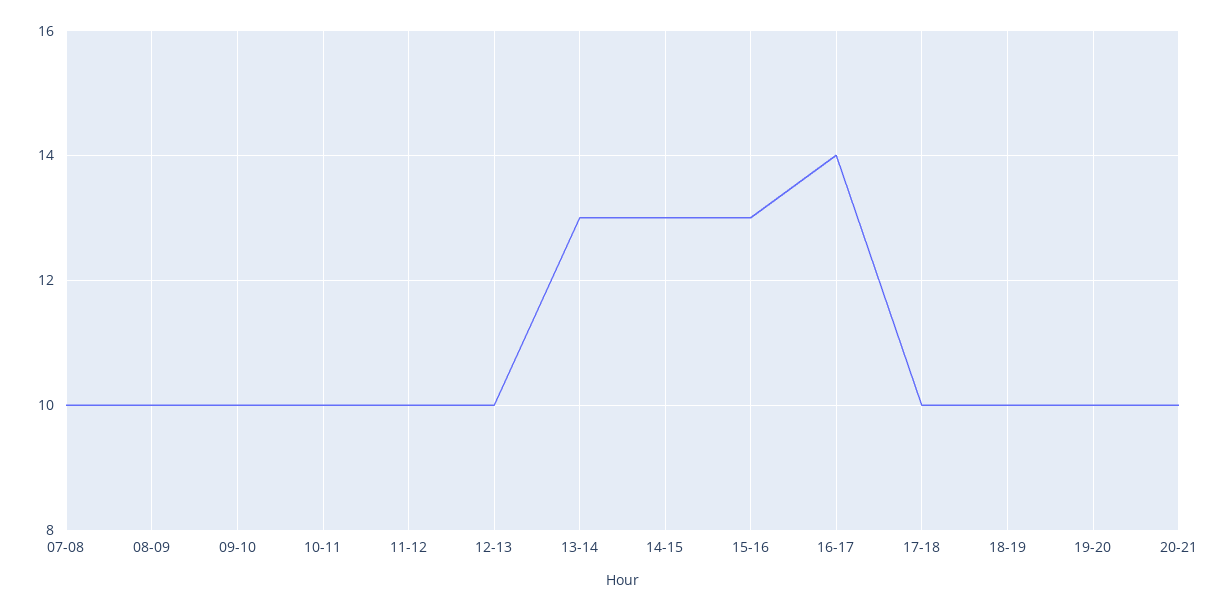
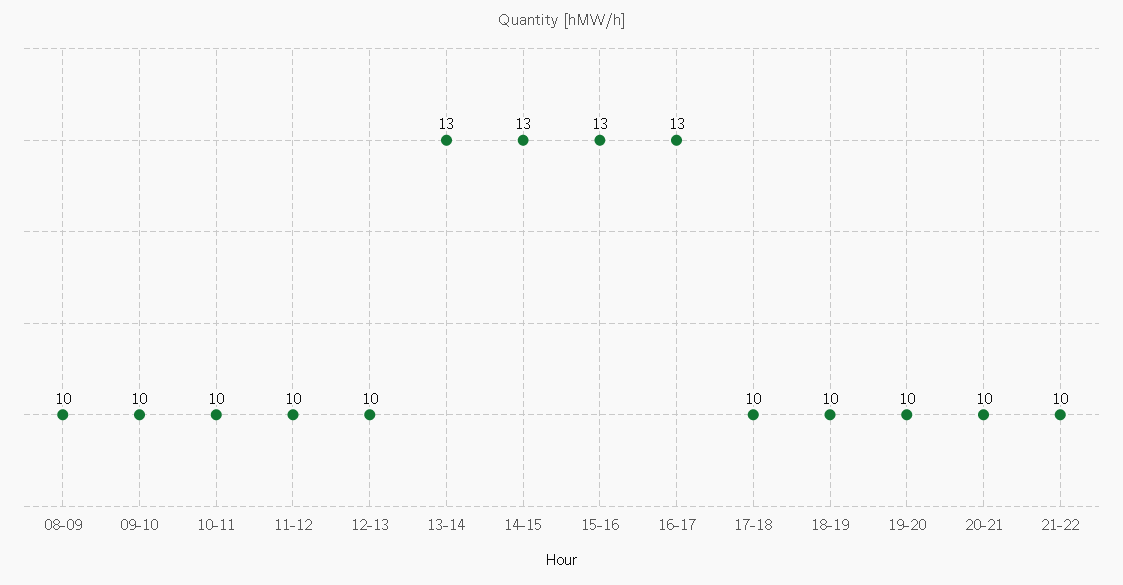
07-08: 10 -> none
16-17: 14 -> 13
21-22: none -> 10

